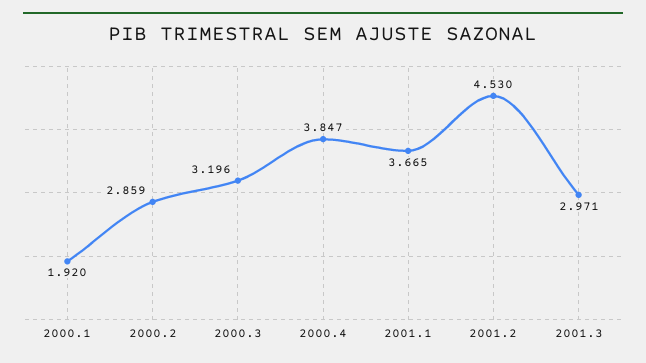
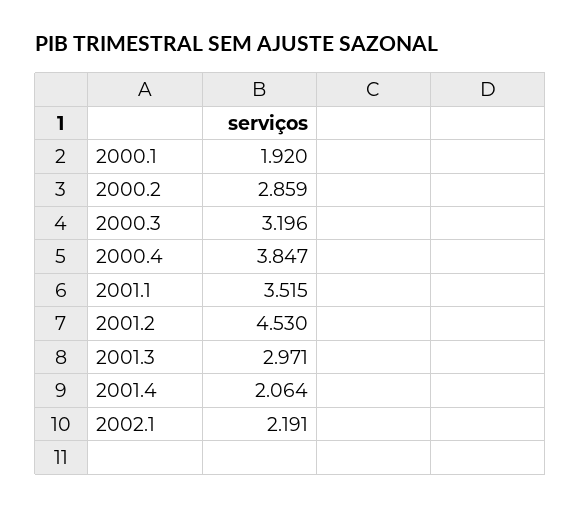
2001.1: 3.665 -> 3.515
2001.4: none -> 2.064
2002.1: none -> 2.191

